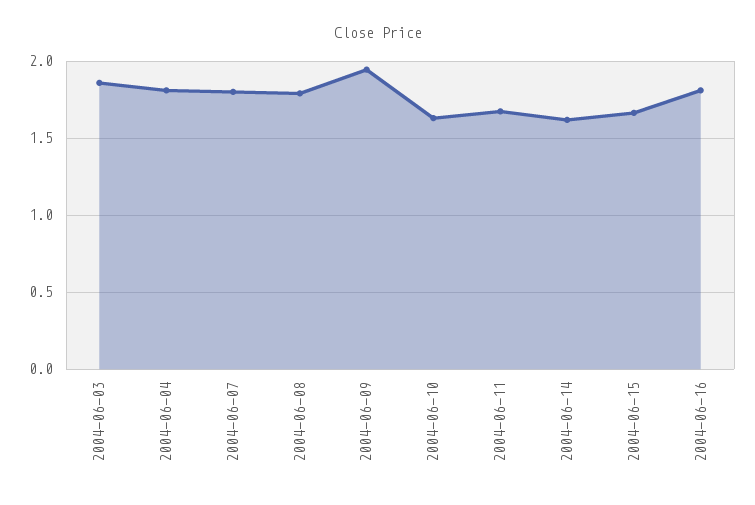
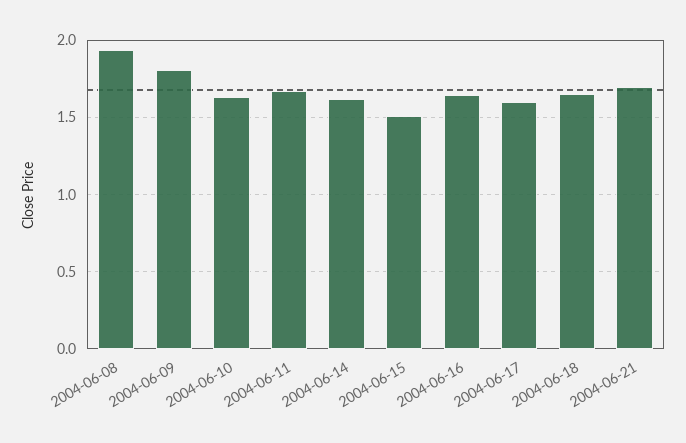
2004-06-03: 1.85 -> none
2004-06-04: 1.8 -> none
2004-06-07: 1.8 -> none
2004-06-08: 1.8 -> 1.95
2004-06-09: 1.95 -> 1.8
2004-06-15: 1.65 -> 1.5
2004-06-16: 1.8 -> 1.65
2004-06-17: none -> 1.6
2004-06-18: none -> 1.65
2004-06-21: none -> 1.7

